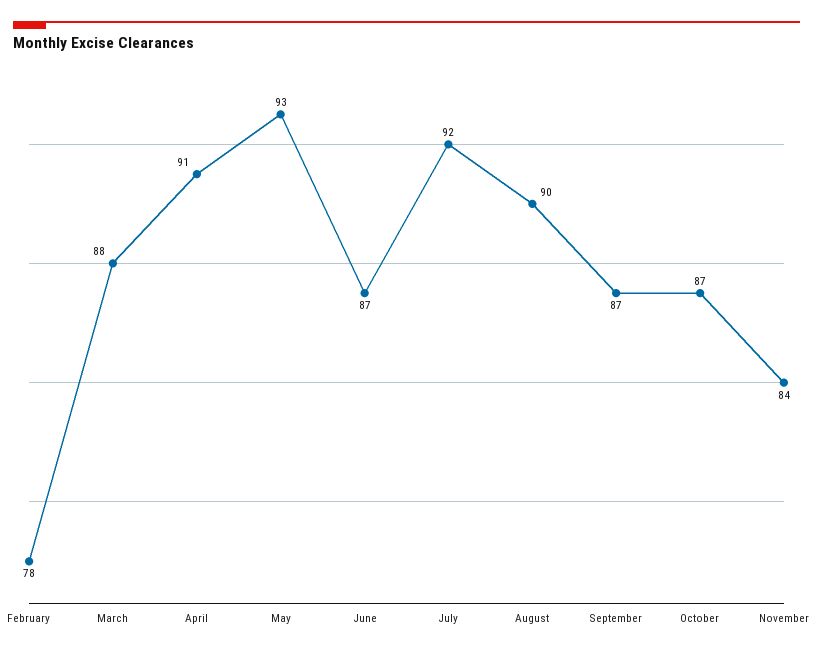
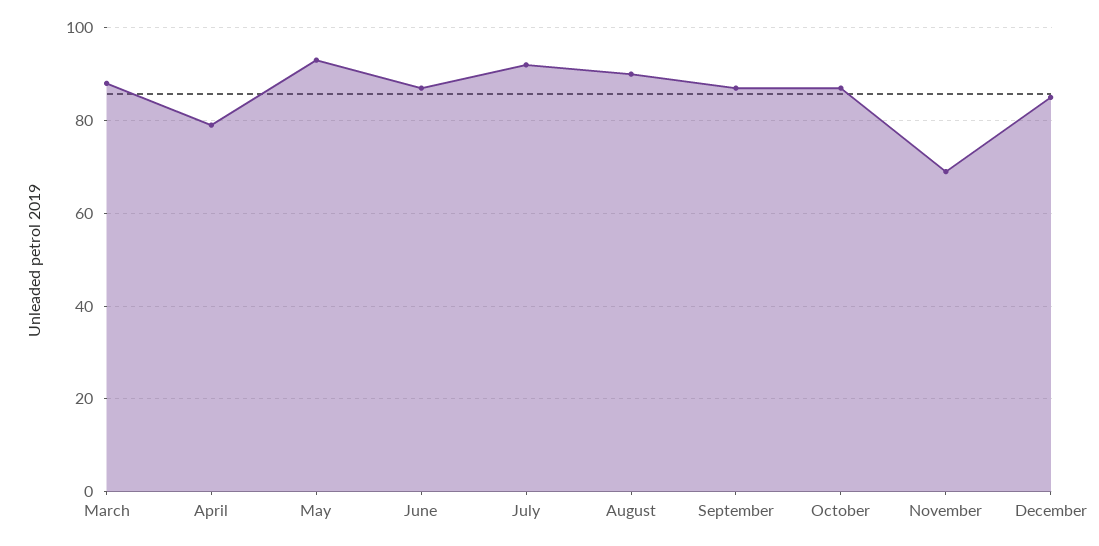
February: 78 -> none
April: 91 -> 80
November: 84 -> 70
December: none -> 85

